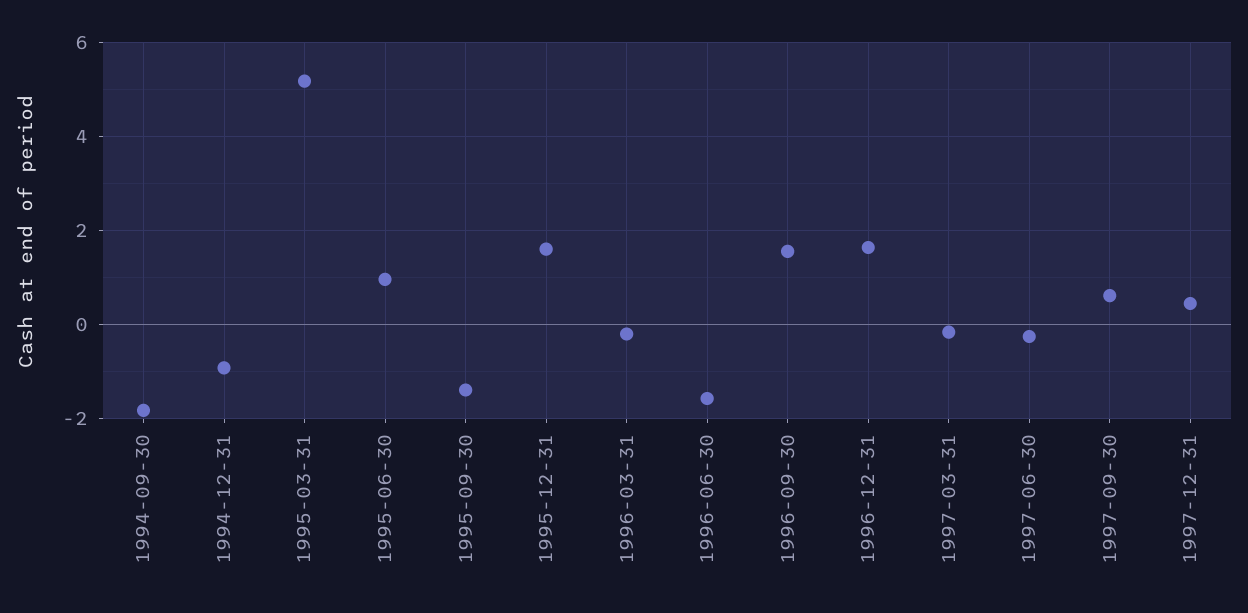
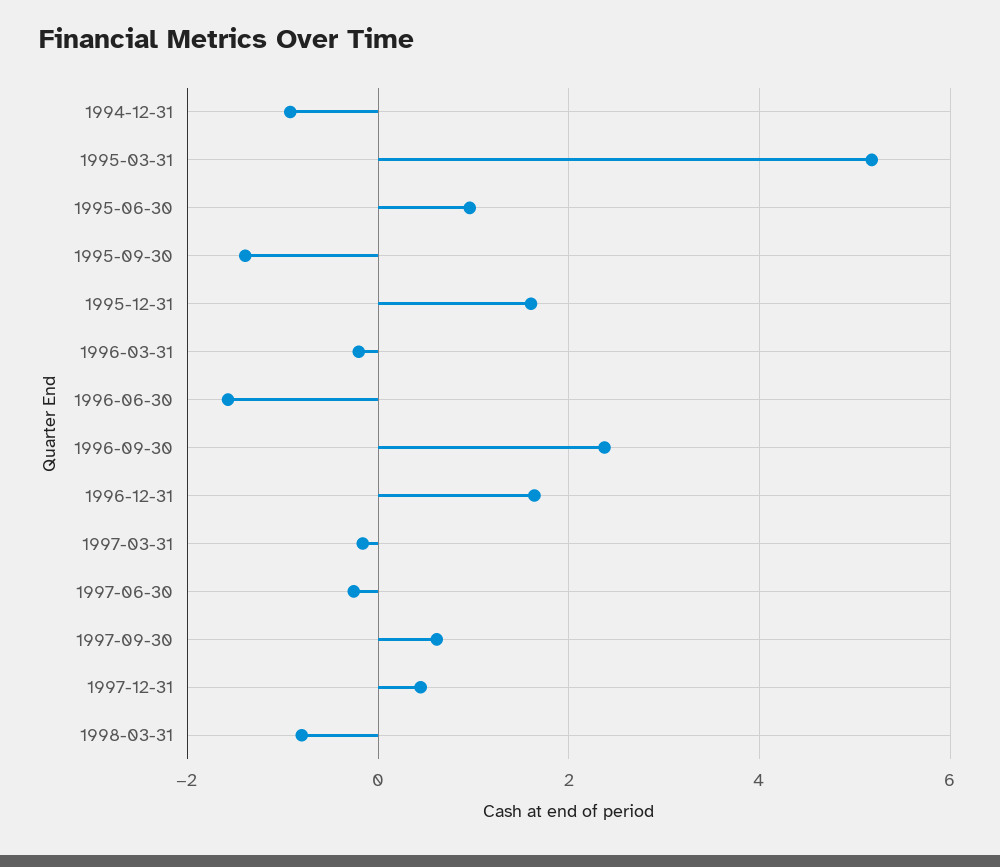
1994-09-30: -1.8 -> none
1996-09-30: 1.6 -> 2.4
1998-03-31: none -> -0.8

